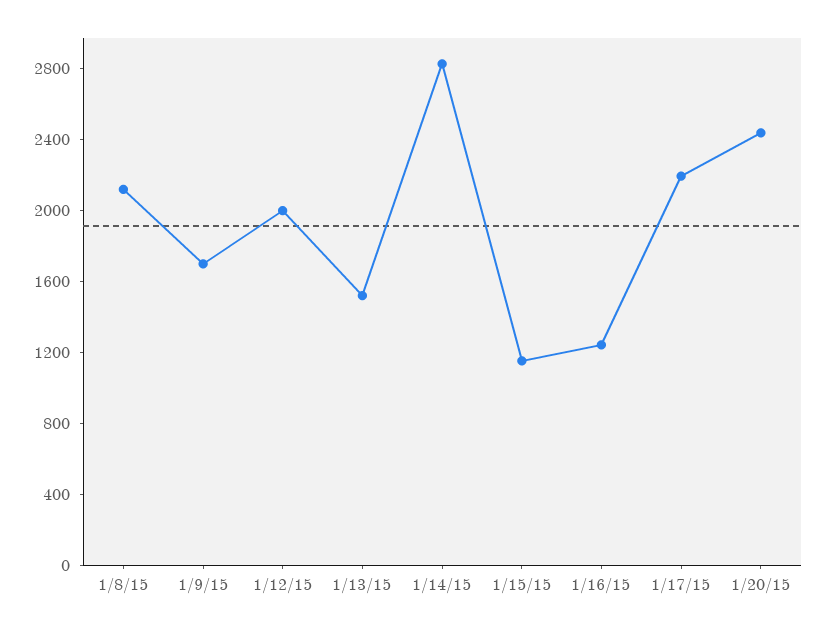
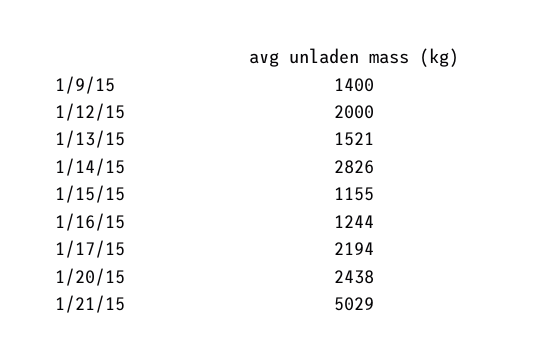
1/8/15: 2100 -> none
1/9/15: 1700 -> 1400
1/21/15: none -> 5029

